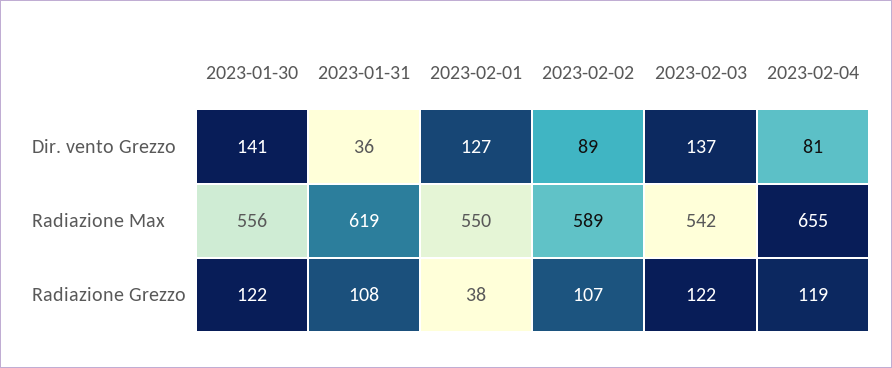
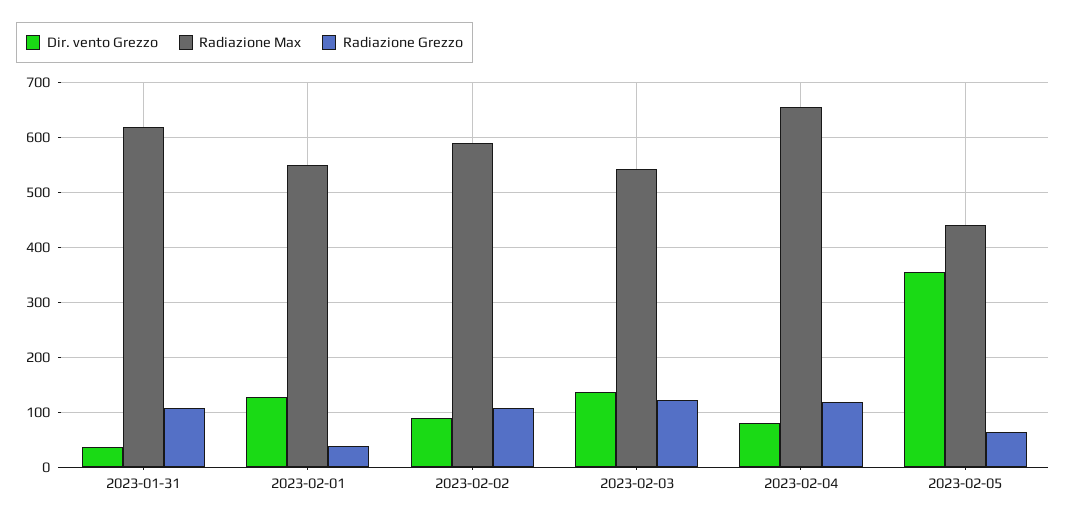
Dir. vento Grezzo, 2023-01-30: 141 -> none
Radiazione Max, 2023-01-30: 556 -> none
Radiazione Grezzo, 2023-01-30: 122 -> none
Dir. vento Grezzo, 2023-02-05: none -> 360
Radiazione Max, 2023-02-05: none -> 440
Radiazione Grezzo, 2023-02-05: none -> 60

